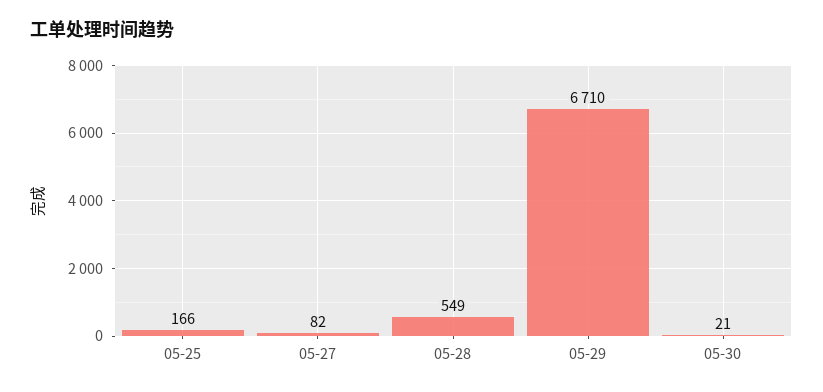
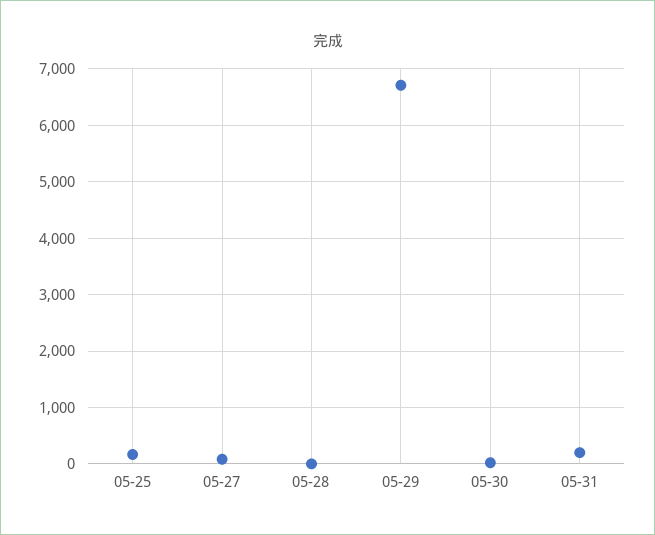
05-28: 549 -> 0
05-31: none -> 200

